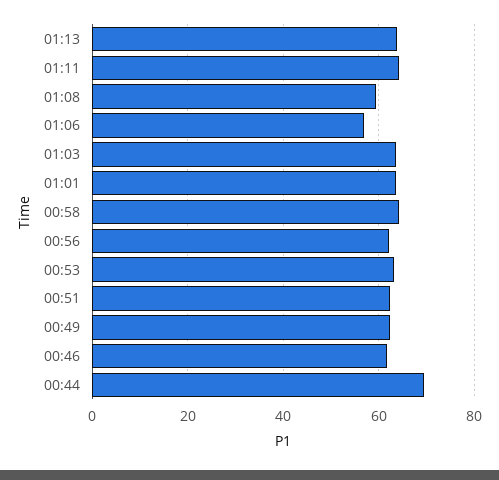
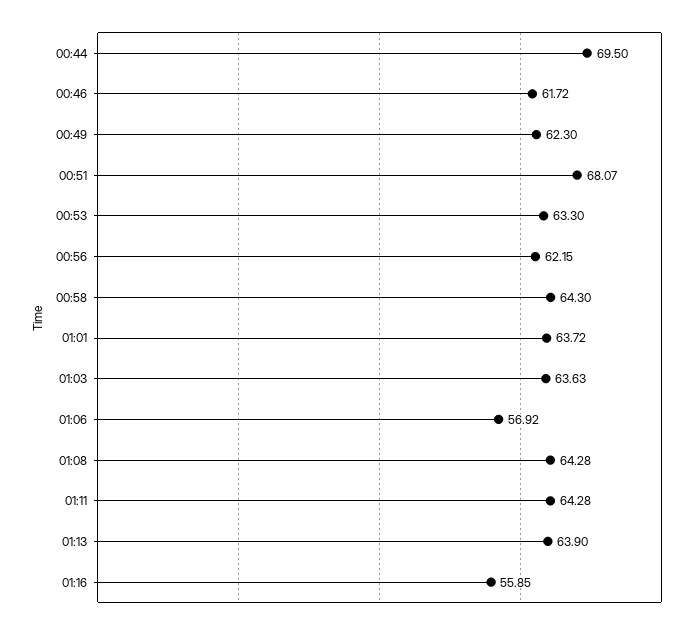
01:08: 60 -> 64.28
00:51: 62 -> 68.07
01:16: none -> 55.85

